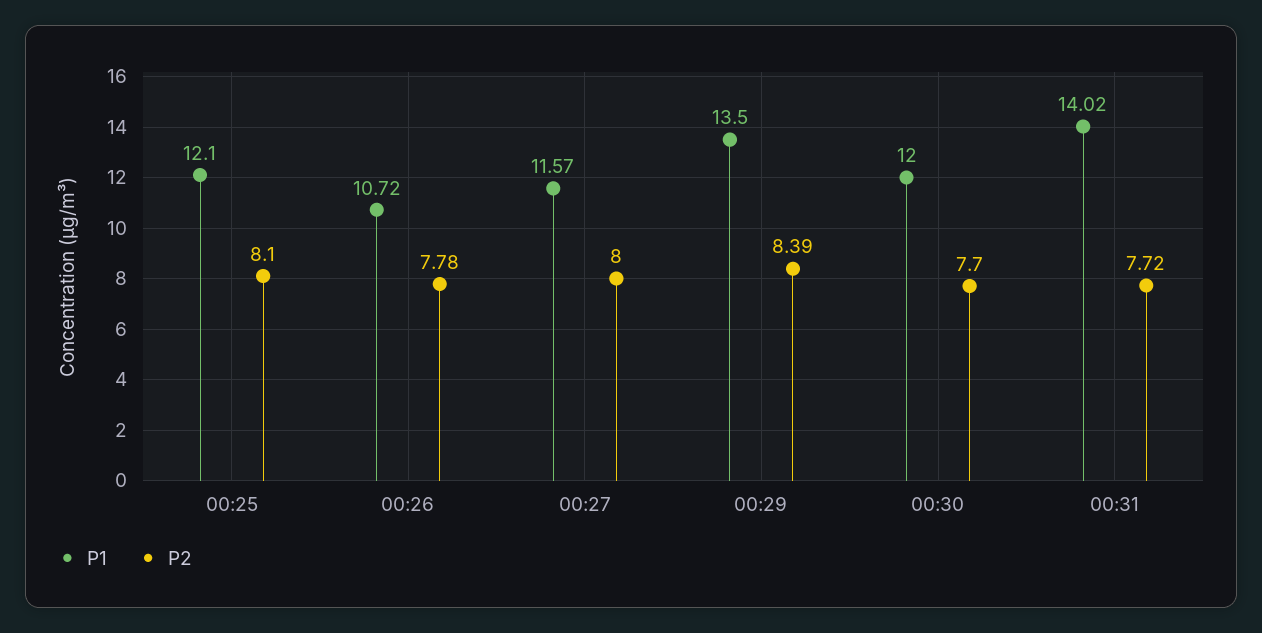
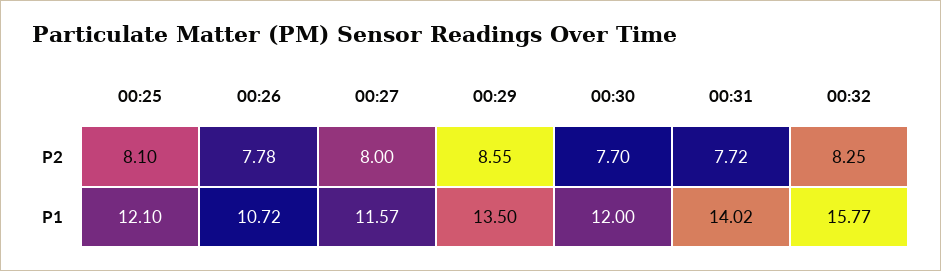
P2, 00:29: 8.39 -> 8.55
P2, 00:32: none -> 8.25
P1, 00:32: none -> 15.77

